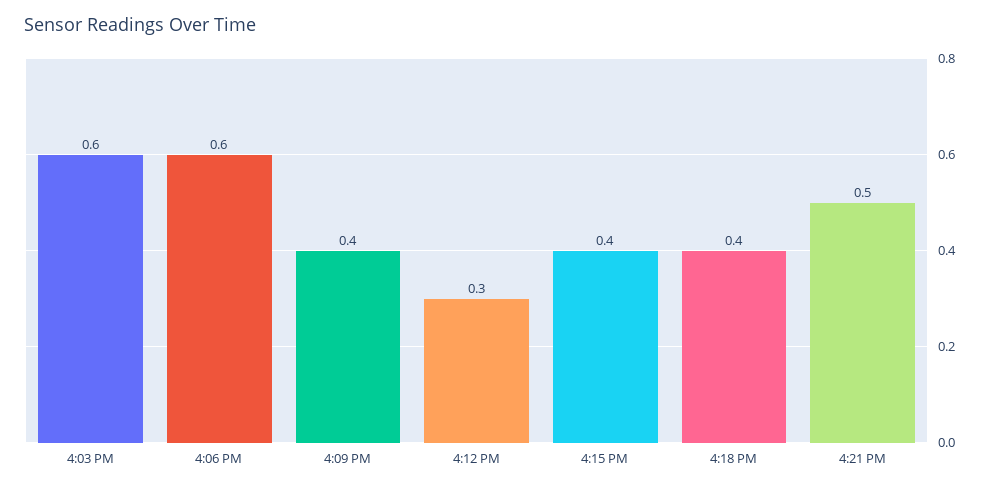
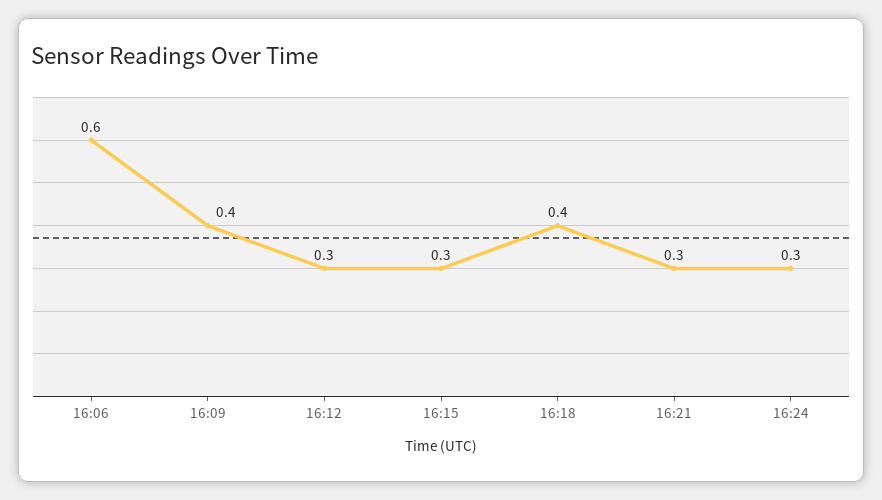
4:03 PM: 0.6 -> none
4:15 PM: 0.4 -> 0.3
4:21 PM: 0.5 -> 0.3
16:24: none -> 0.3

